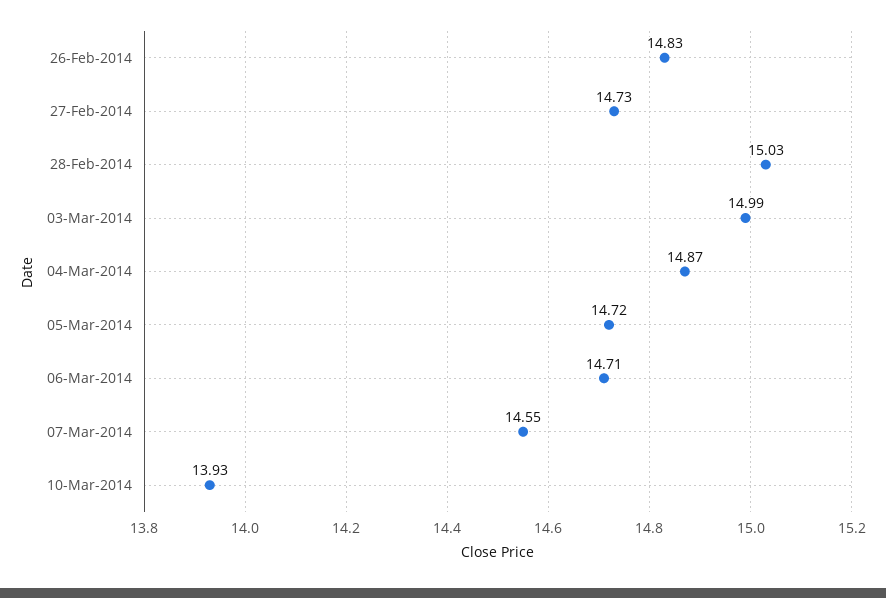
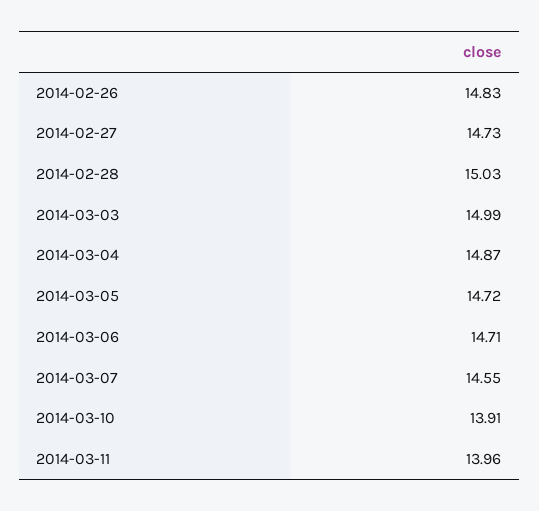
10-Mar-2014: 13.93 -> 13.91
2014-03-11: none -> 13.96

